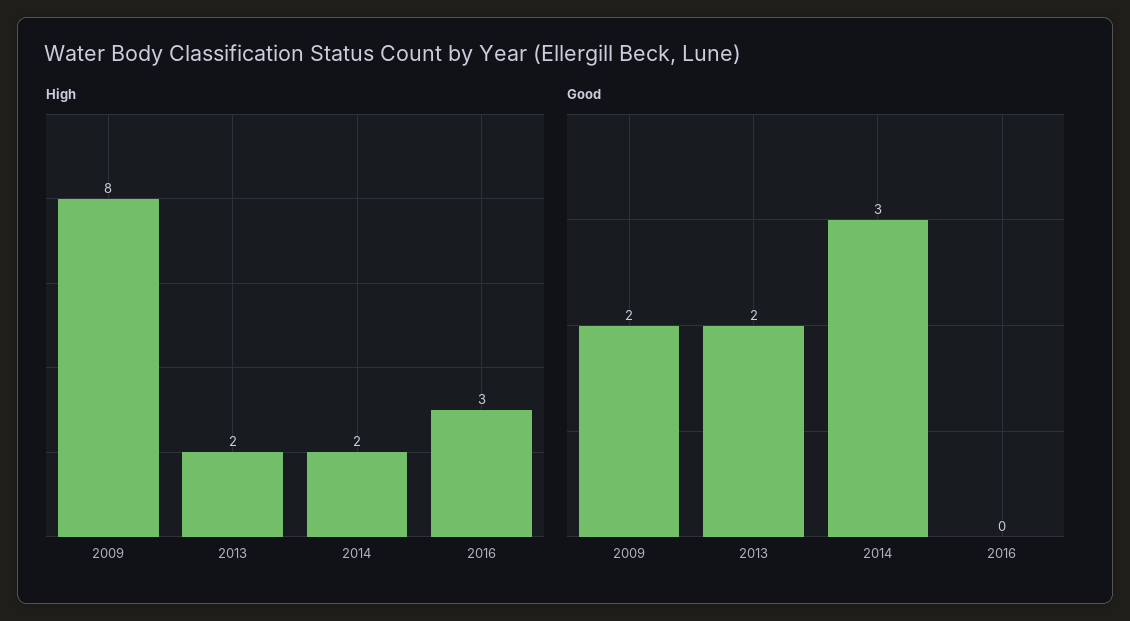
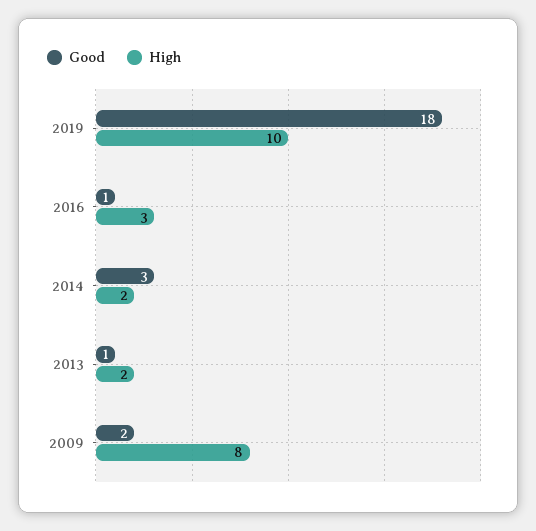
Good, 2013: 2 -> 1
Good, 2016: 0 -> 1
Good, 2019: none -> 18
High, 2019: none -> 10

